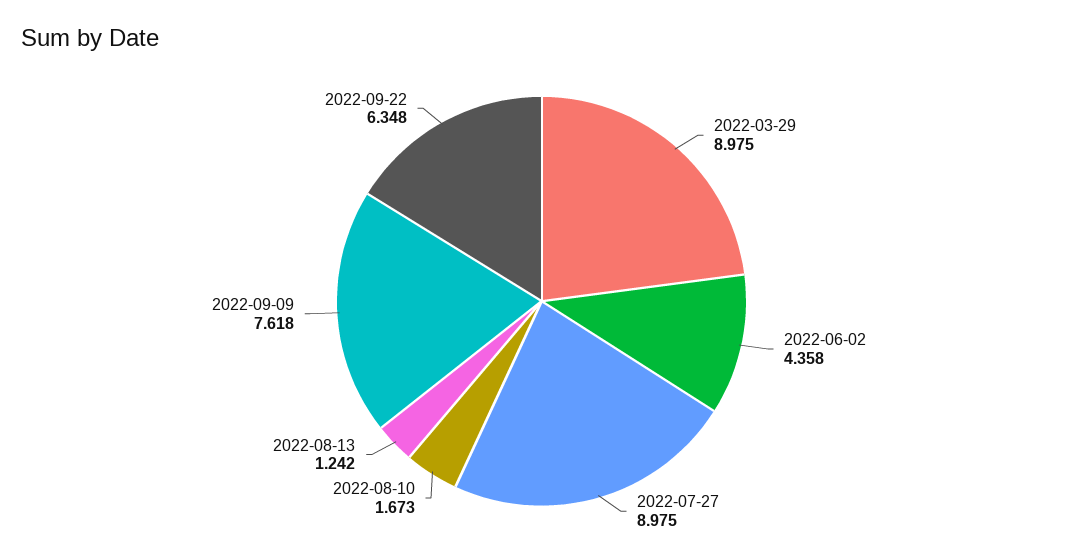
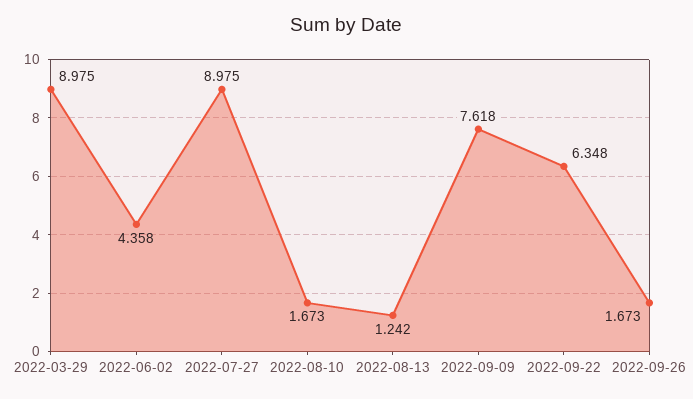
2022-09-26: none -> 1.673

